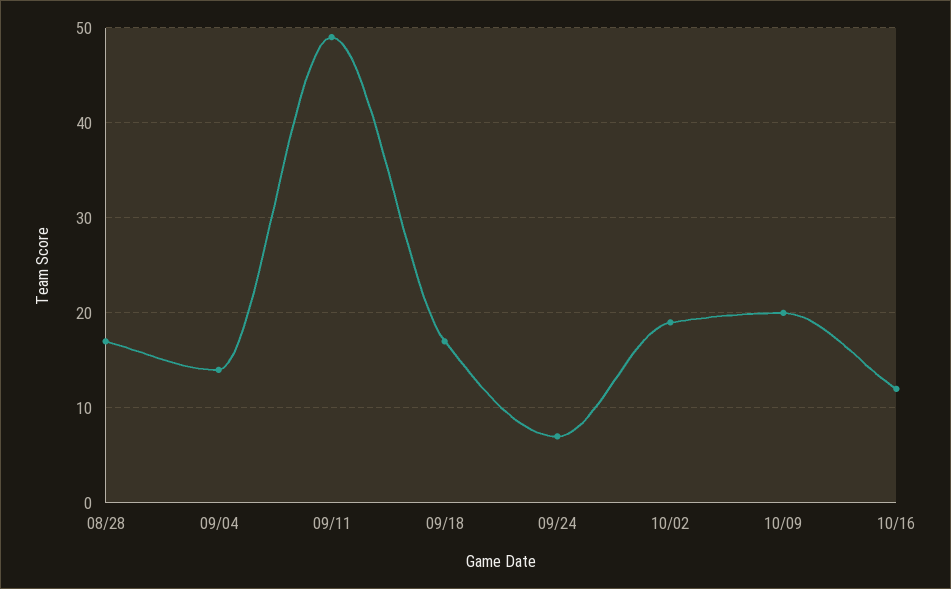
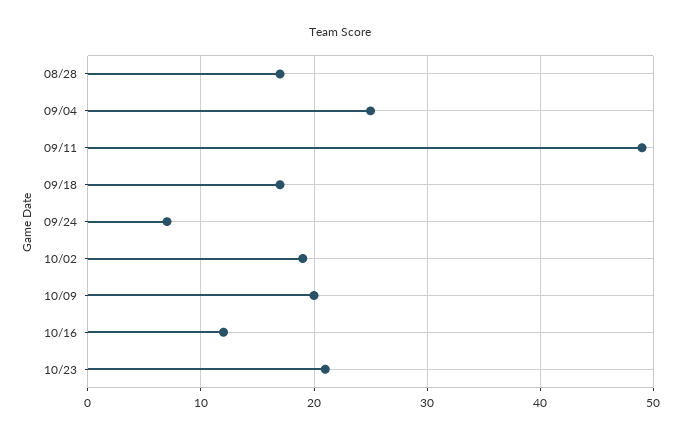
09/04: 14 -> 25
10/23: none -> 21

